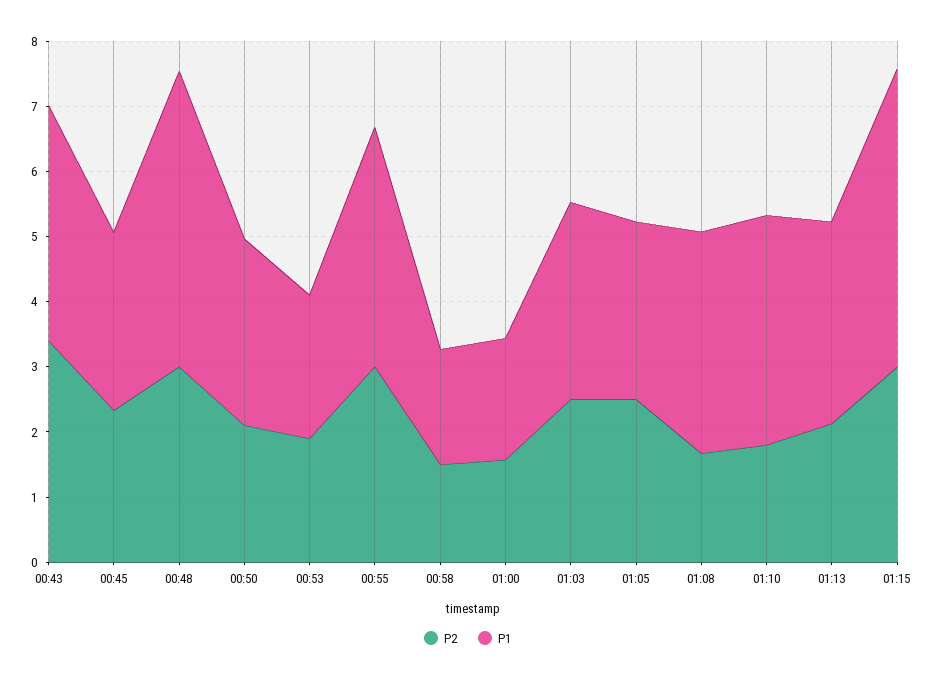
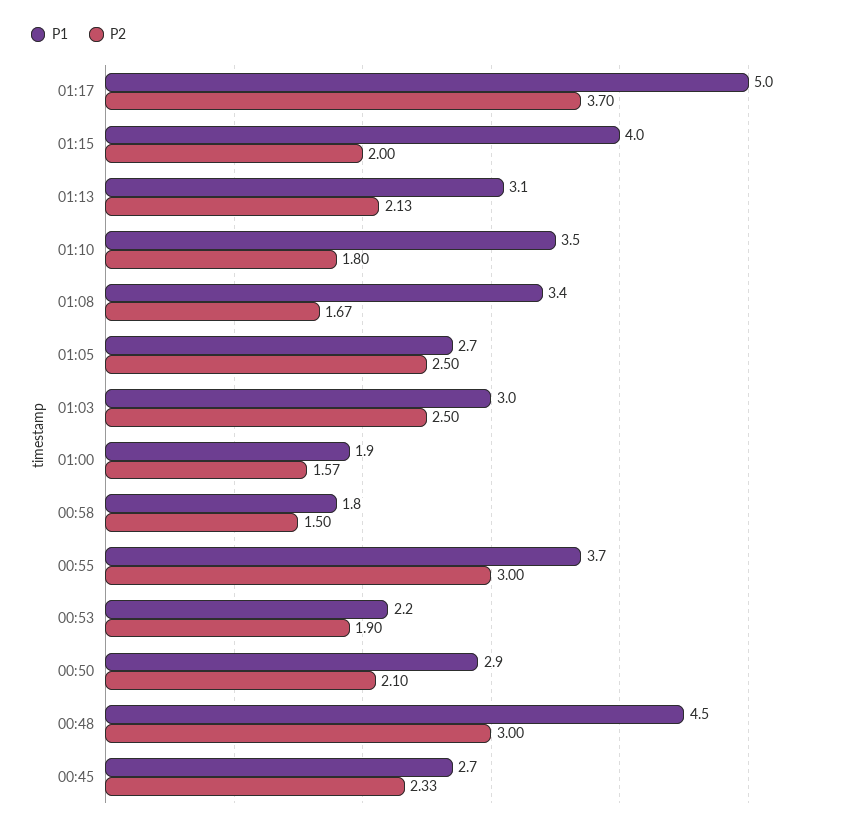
P2, 00:43: 3.4 -> none
P1, 00:43: 3.6 -> none
P2, 01:15: 3 -> 2
P1, 01:15: 4.6 -> 4
P1, 01:17: none -> 5
P2, 01:17: none -> 3.7

